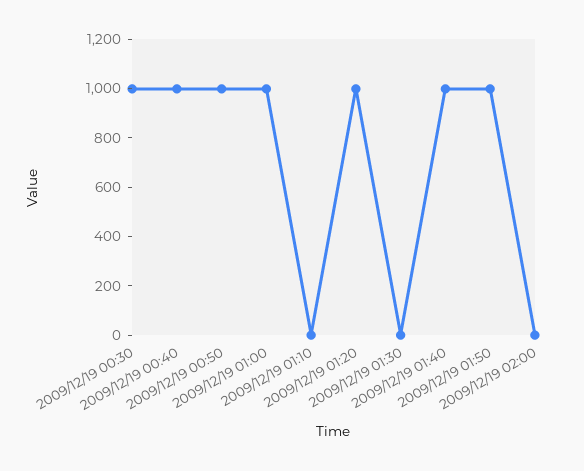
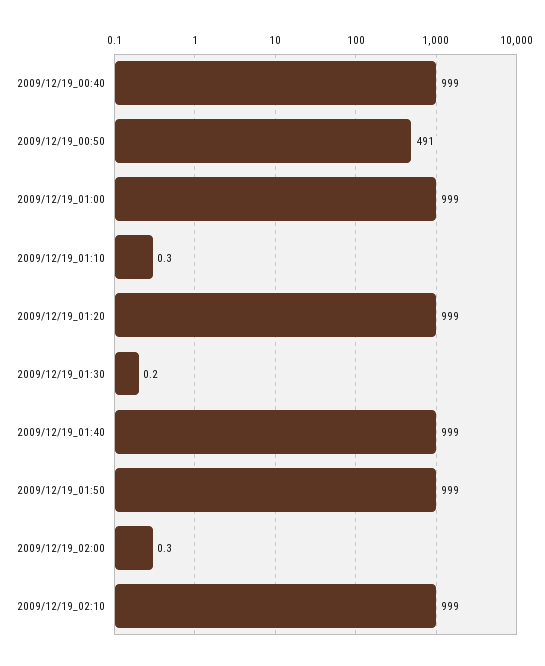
2009/12/19 00:30: 1000 -> none
2009/12/19 00:50: 1000 -> 491
2009/12/19_02:10: none -> 999

